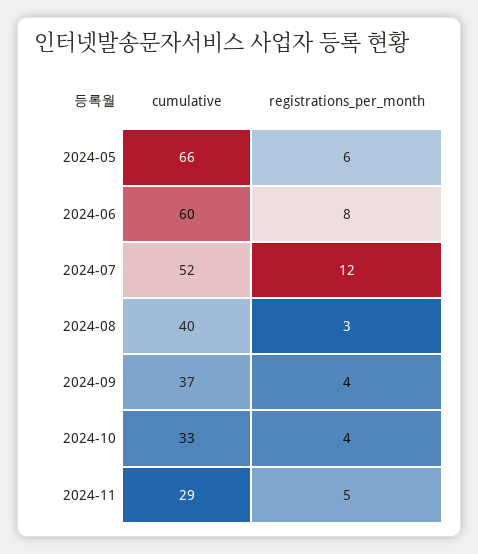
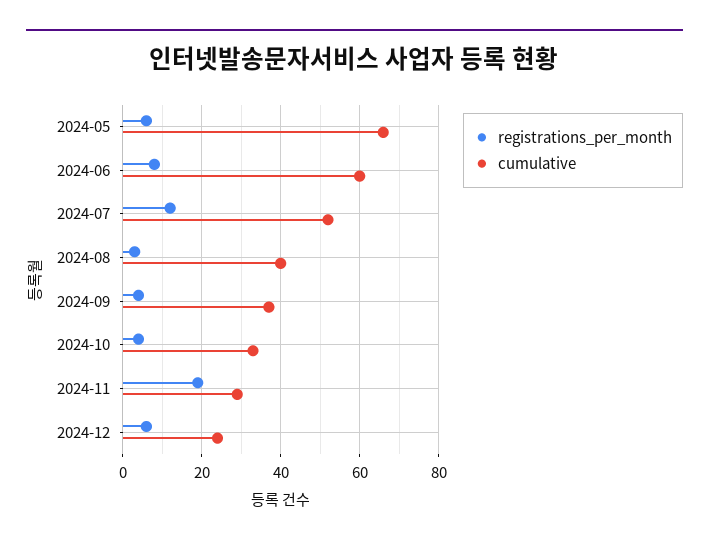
registrations_per_month, 2024-11: 5 -> 20
registrations_per_month, 2024-12: none -> 5
cumulative, 2024-12: none -> 25

